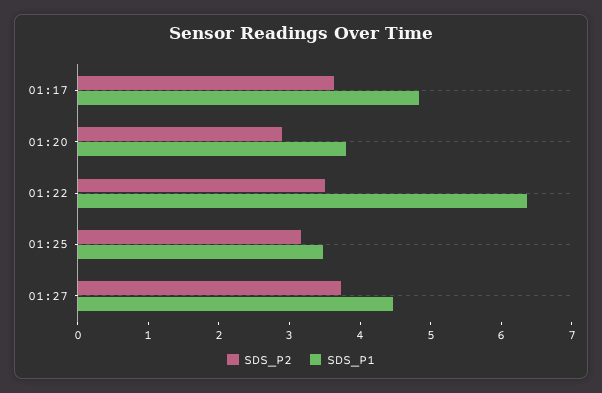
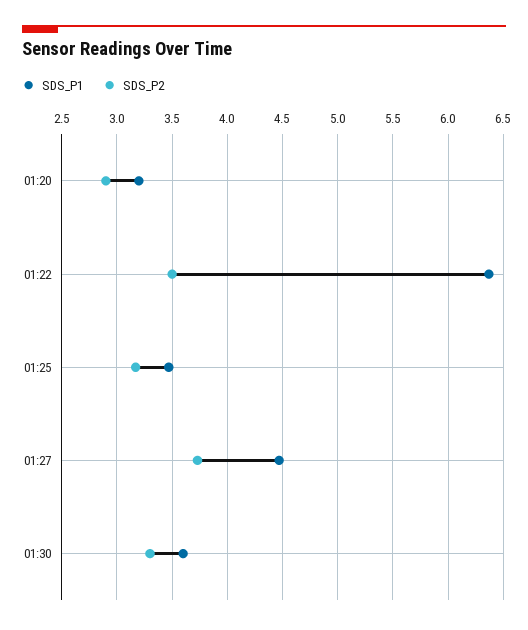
SDS_P2, 01:17: 3.6 -> none
SDS_P1, 01:17: 4.8 -> none
SDS_P1, 01:20: 3.8 -> 3.2
SDS_P1, 01:30: none -> 3.6
SDS_P2, 01:30: none -> 3.3

